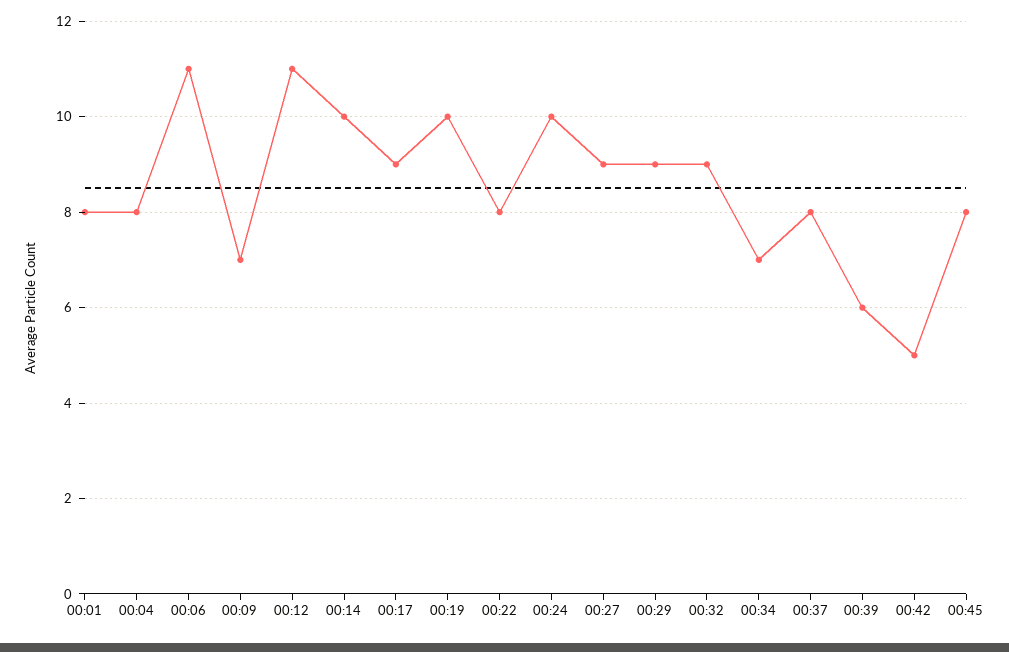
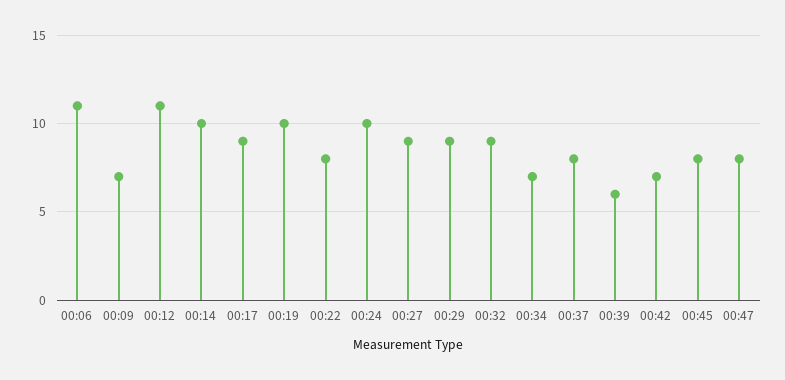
00:01: 8 -> none
00:04: 8 -> none
00:42: 5 -> 7
00:47: none -> 8

